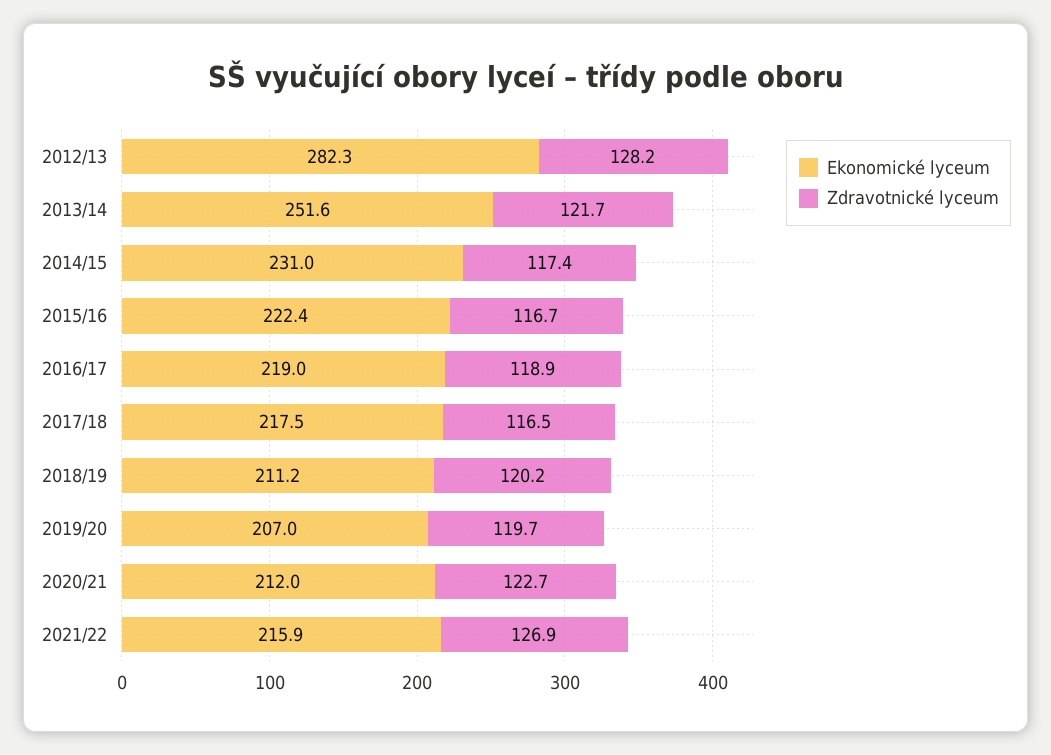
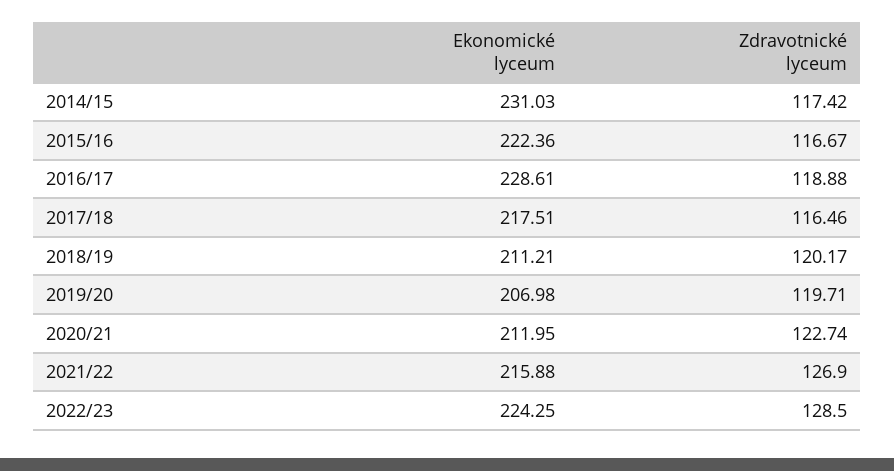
Ekonomické lyceum, 2012/13: 282.3 -> none
Zdravotnické lyceum, 2012/13: 128.2 -> none
Ekonomické lyceum, 2013/14: 251.6 -> none
Zdravotnické lyceum, 2013/14: 121.7 -> none
Ekonomické lyceum, 2016/17: 219 -> 228.61
Ekonomické lyceum, 2022/23: none -> 224.25
Zdravotnické lyceum, 2022/23: none -> 128.5

